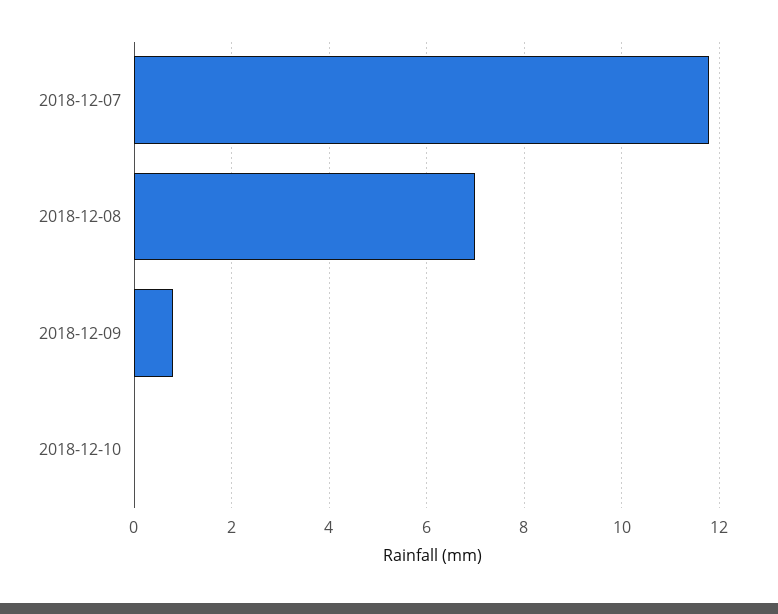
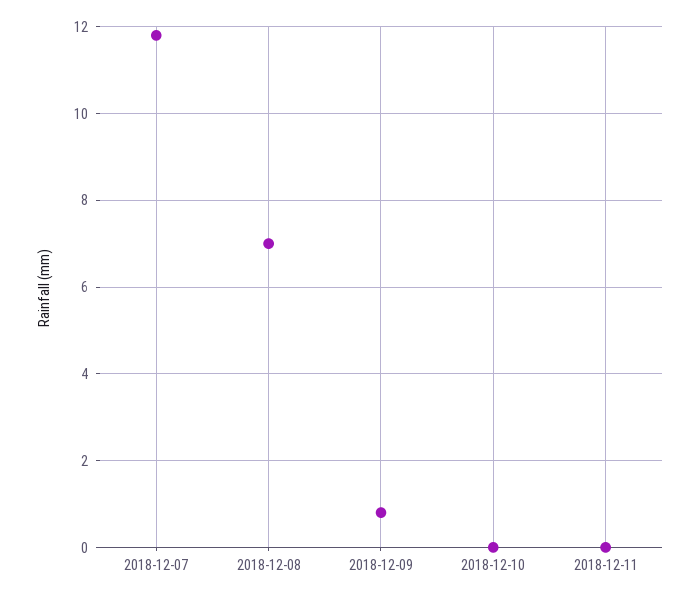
2018-12-11: none -> 0

